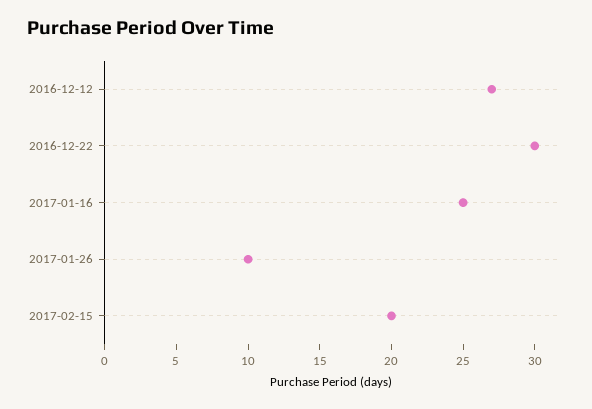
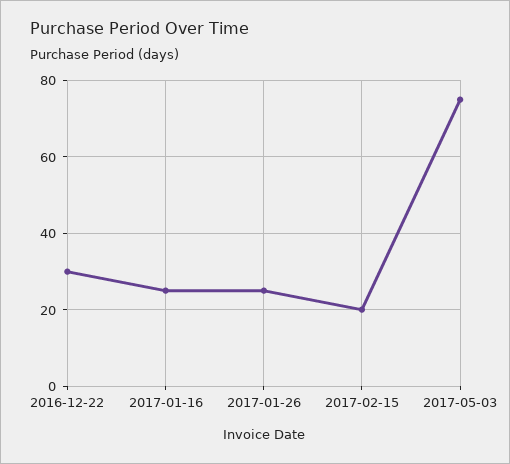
2016-12-12: 27 -> none
2017-01-26: 10 -> 25
2017-05-03: none -> 75

